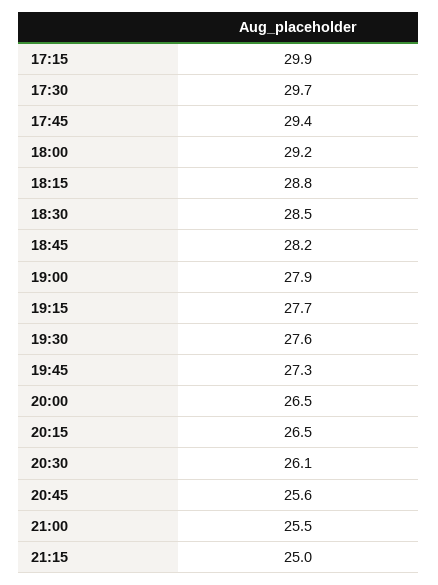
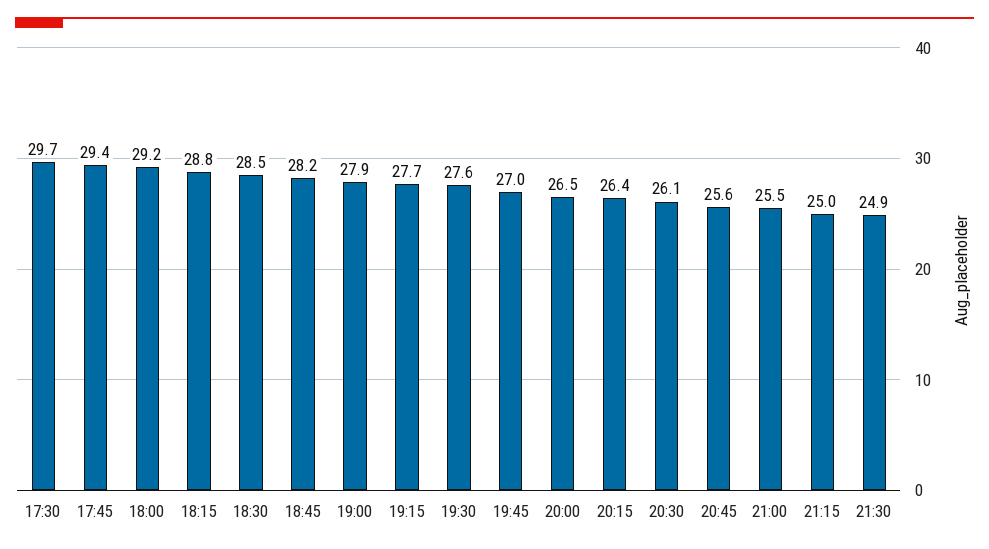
17:15: 29.9 -> none
19:45: 27.3 -> 27
20:15: 26.5 -> 26.4
21:30: none -> 24.9

